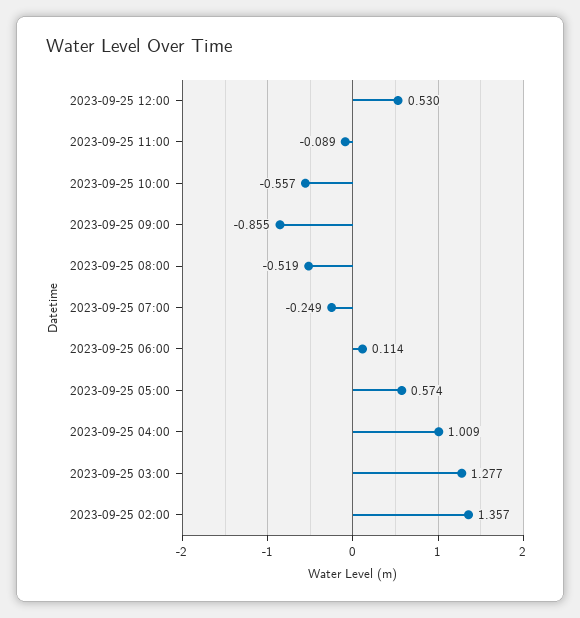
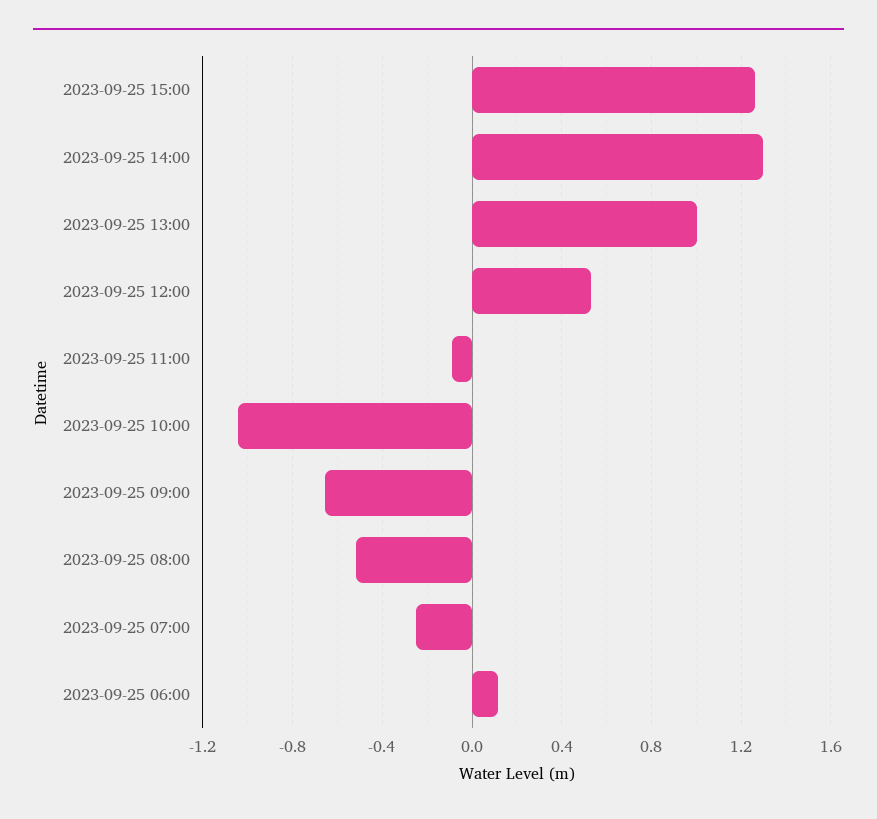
2023-09-25 10:00: -0.557 -> -1.05
2023-09-25 09:00: -0.855 -> -0.65
2023-09-25 05:00: 0.574 -> none
2023-09-25 04:00: 1.009 -> none
2023-09-25 03:00: 1.277 -> none
2023-09-25 02:00: 1.357 -> none
2023-09-25 15:00: none -> 1.25
2023-09-25 14:00: none -> 1.3
2023-09-25 13:00: none -> 1

